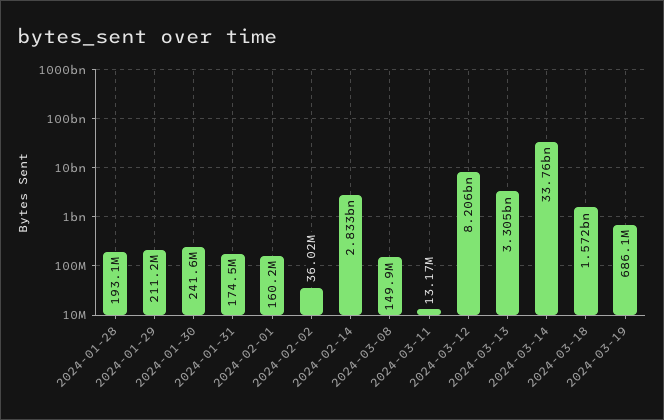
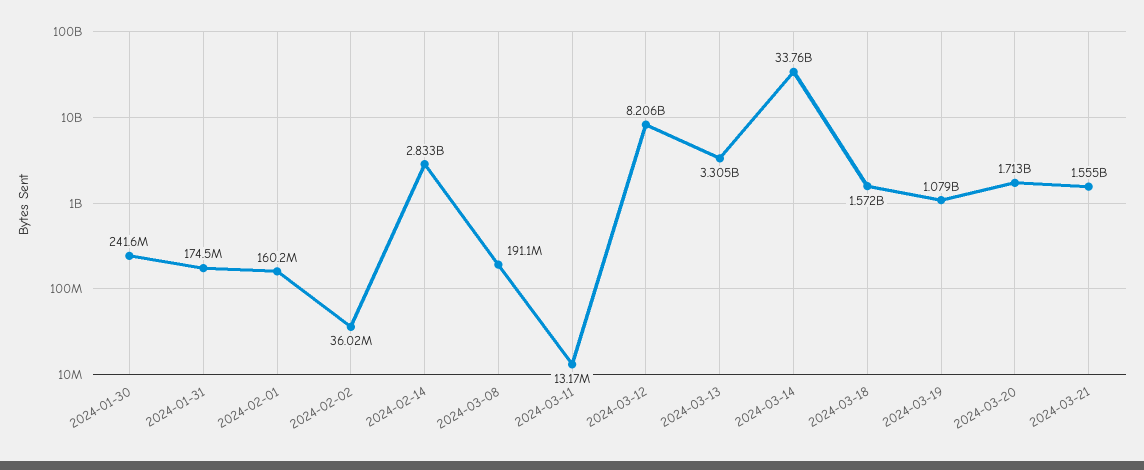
2024-01-28: 193100000 -> none
2024-01-29: 211200000 -> none
2024-03-08: 149900000 -> 191100000
2024-03-19: 686100000 -> 1079000000
2024-03-20: none -> 1713000000
2024-03-21: none -> 1555000000

